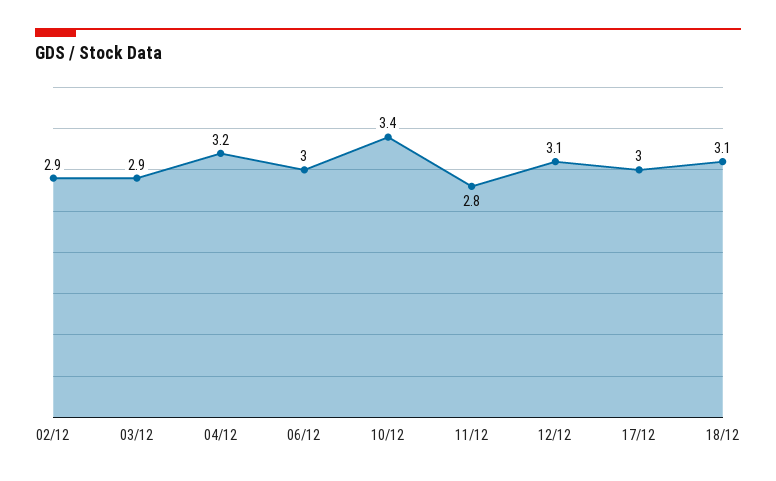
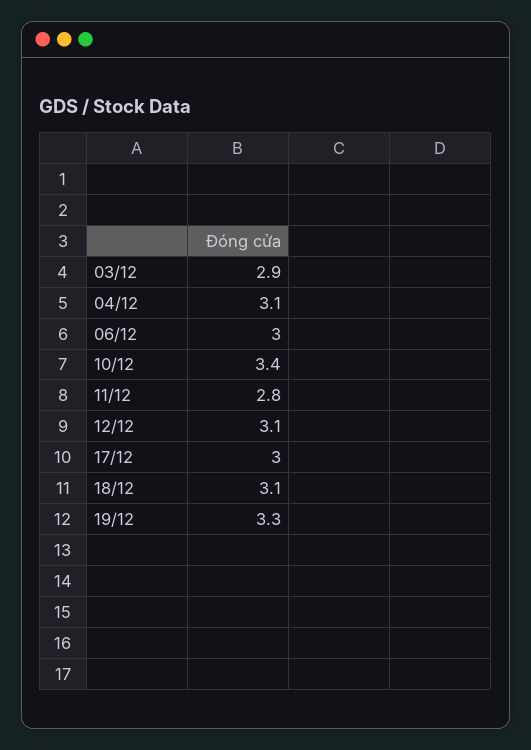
02/12: 2.9 -> none
04/12: 3.2 -> 3.1
19/12: none -> 3.3

